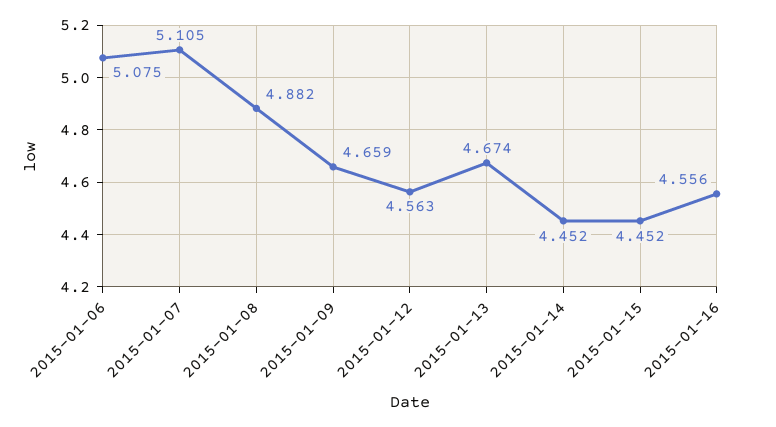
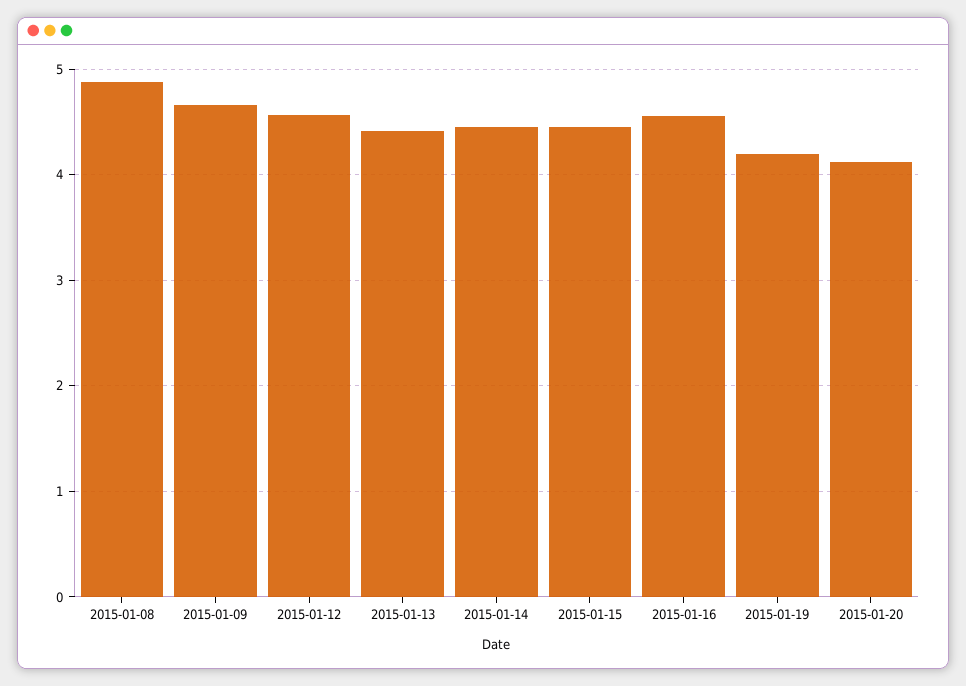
2015-01-06: 5.075 -> none
2015-01-07: 5.105 -> none
2015-01-13: 4.674 -> 4.4
2015-01-19: none -> 4.2
2015-01-20: none -> 4.1

